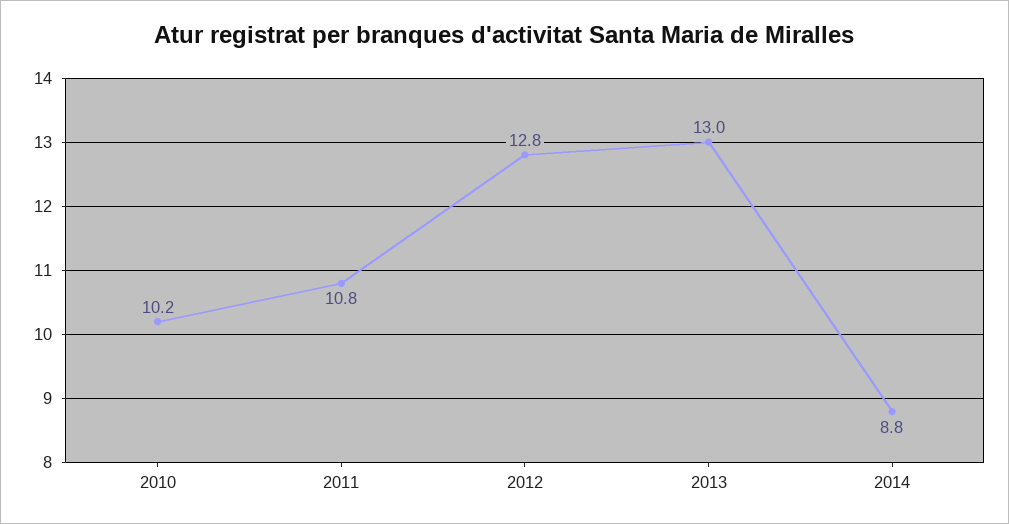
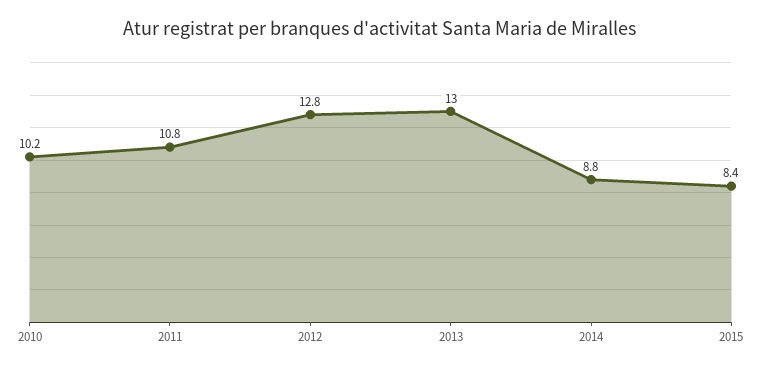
2015: none -> 8.4

